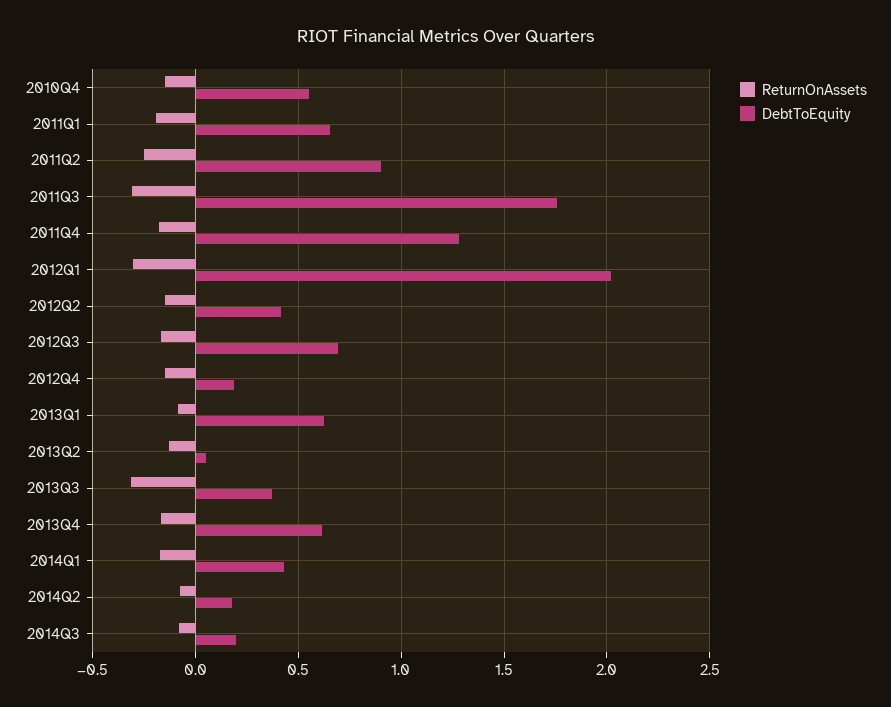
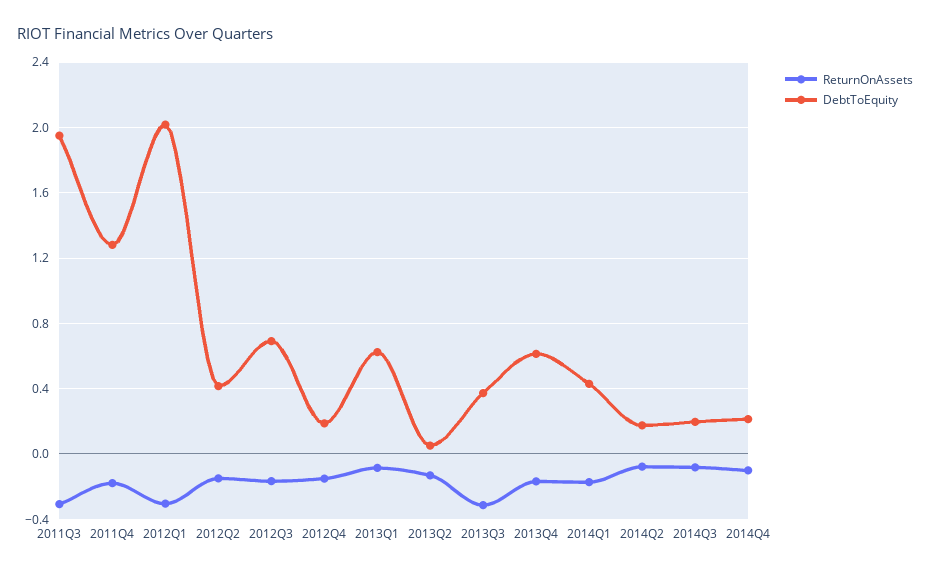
ReturnOnAssets, 2010Q4: -0.15 -> none
DebtToEquity, 2010Q4: 0.55 -> none
ReturnOnAssets, 2011Q1: -0.2 -> none
DebtToEquity, 2011Q1: 0.65 -> none
ReturnOnAssets, 2011Q2: -0.25 -> none
DebtToEquity, 2011Q2: 0.9 -> none
DebtToEquity, 2011Q3: 1.75 -> 1.95
ReturnOnAssets, 2014Q4: none -> -0.1
DebtToEquity, 2014Q4: none -> 0.2

